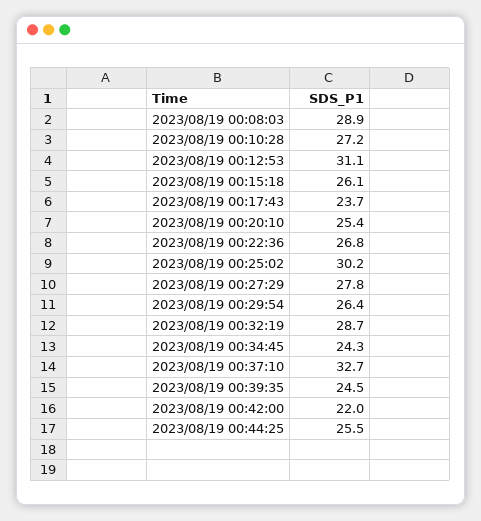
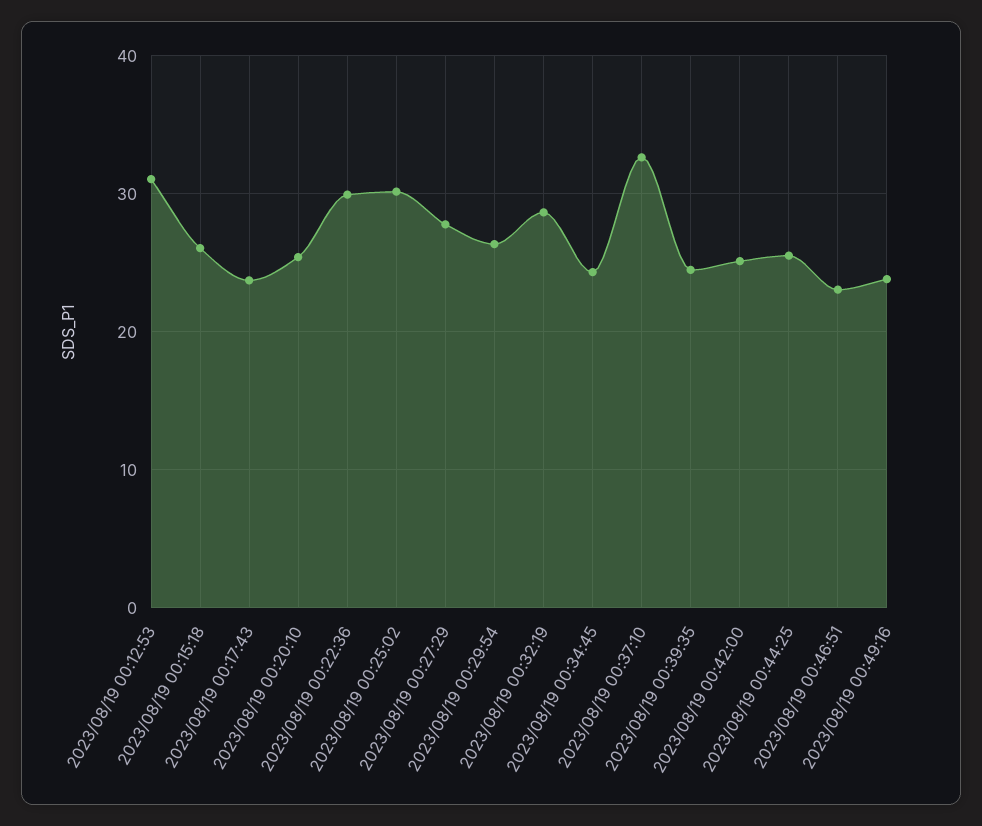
2023/08/19 00:08:03: 28.9 -> none
2023/08/19 00:10:28: 27.2 -> none
2023/08/19 00:22:36: 26.8 -> 30
2023/08/19 00:42:00: 22 -> 25
2023/08/19 00:46:51: none -> 23
2023/08/19 00:49:16: none -> 24

